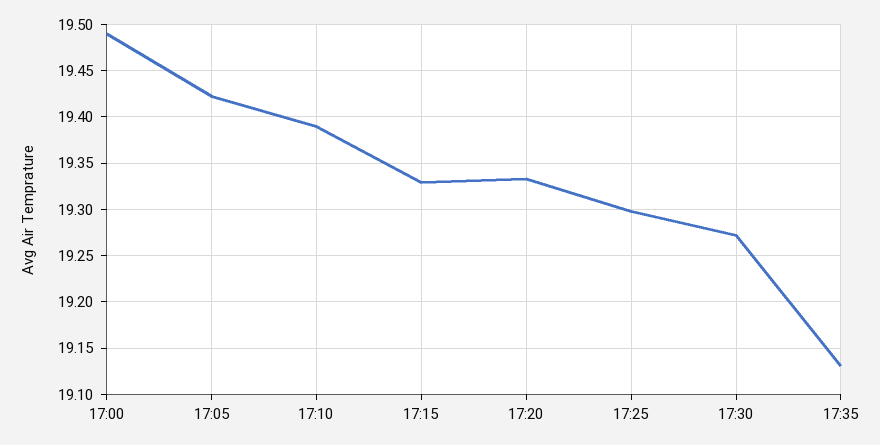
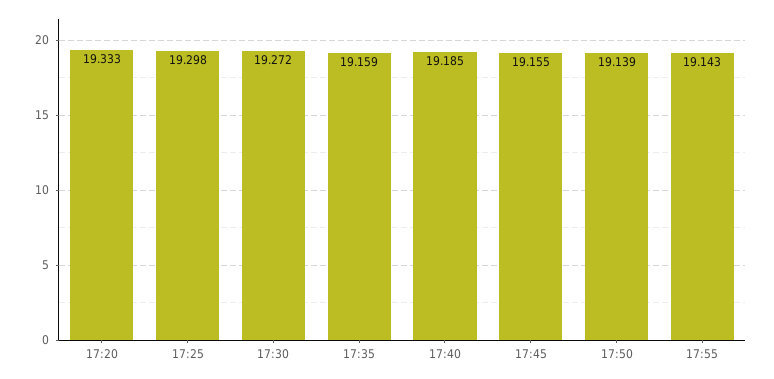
17:00: 19.49 -> none
17:05: 19.42 -> none
17:10: 19.39 -> none
17:15: 19.33 -> none
17:35: 19.13 -> 19.159
17:40: none -> 19.185
17:45: none -> 19.155
17:50: none -> 19.139
17:55: none -> 19.143

